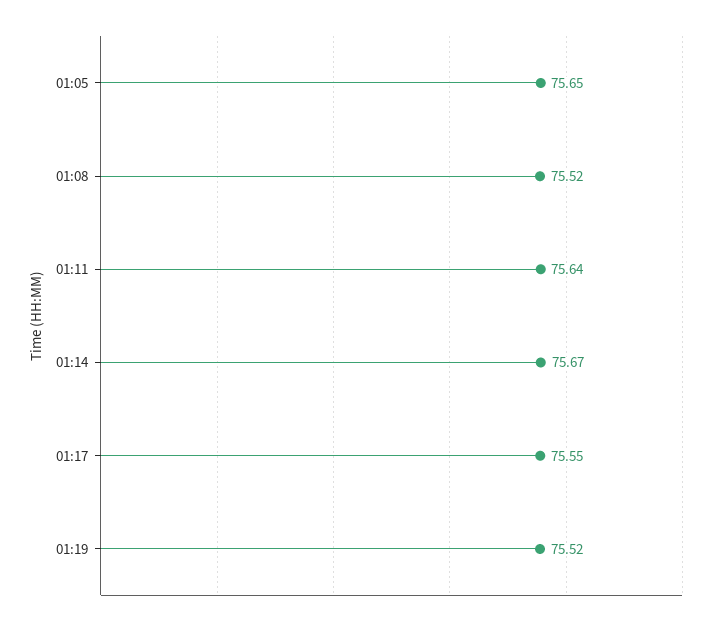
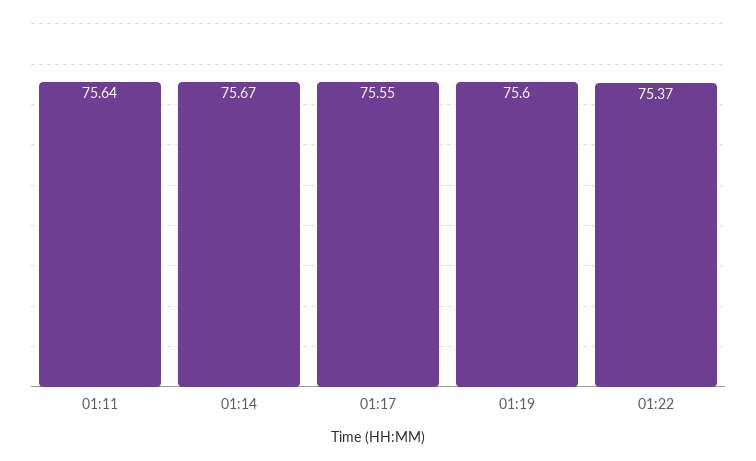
01:05: 75.65 -> none
01:08: 75.52 -> none
01:19: 75.52 -> 75.6
01:22: none -> 75.37

